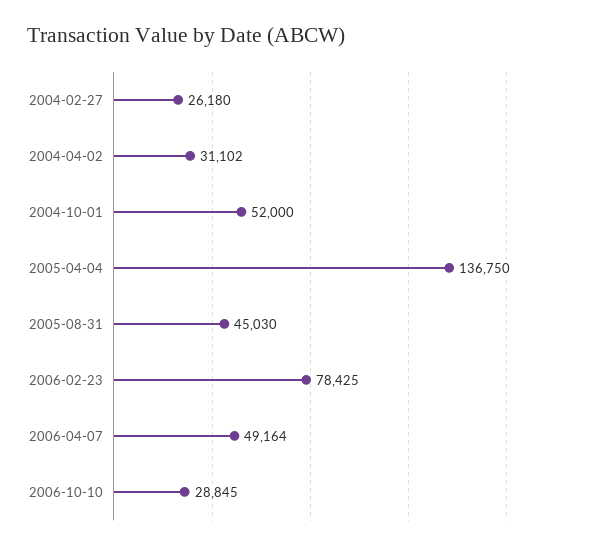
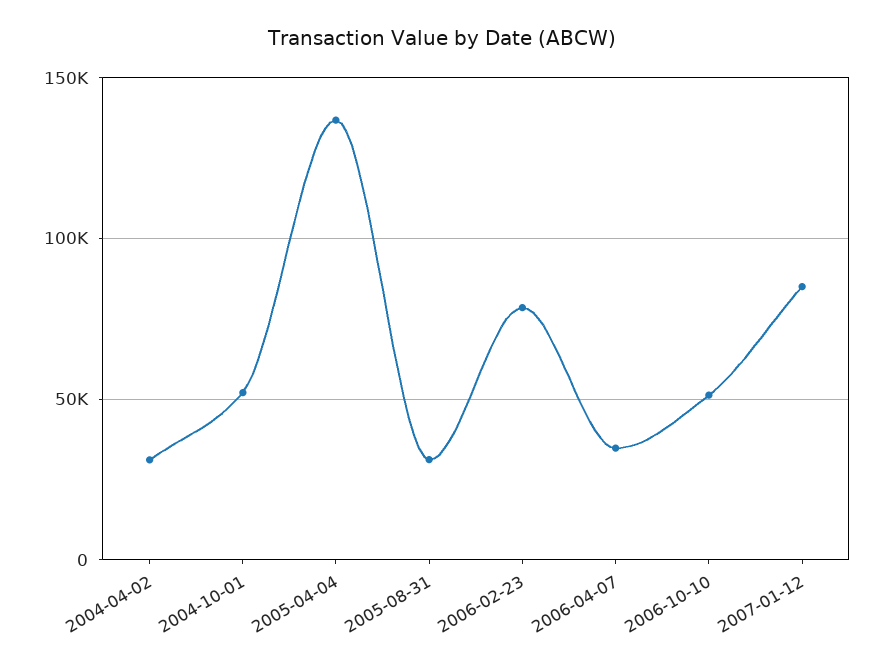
2004-02-27: 26180 -> none
2005-08-31: 45030 -> 30000
2006-04-07: 49164 -> 35000
2006-10-10: 28845 -> 50000
2007-01-12: none -> 85000

